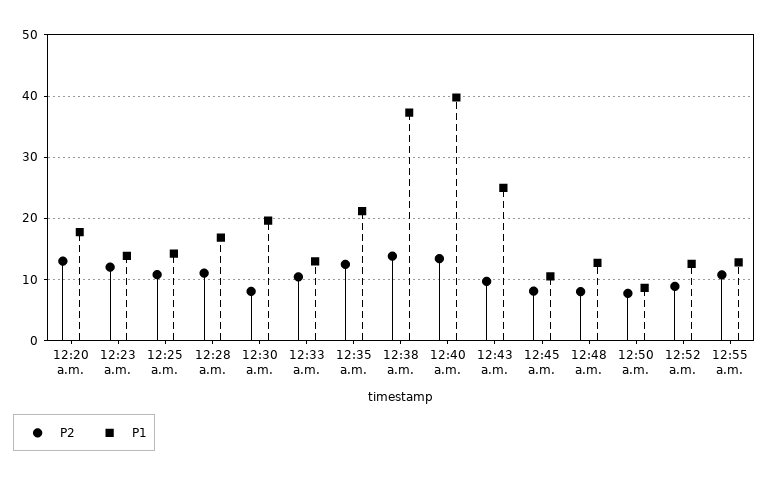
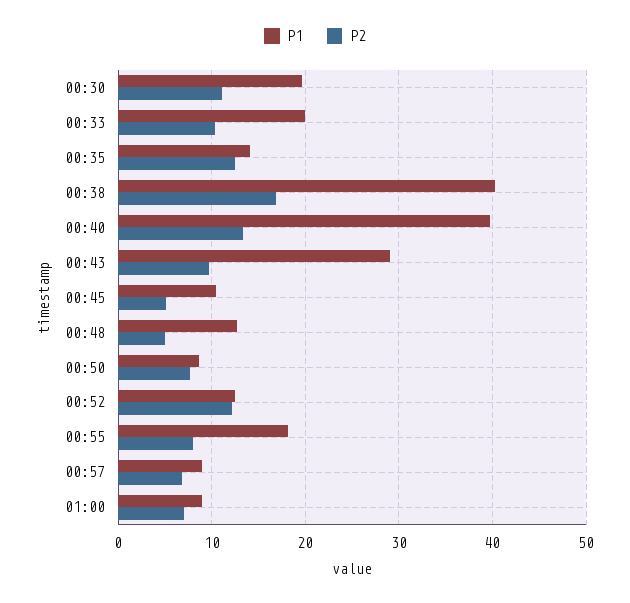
P2, 12:20 a.m.: 13 -> none
P1, 12:20 a.m.: 18 -> none
P2, 12:23 a.m.: 12 -> none
P1, 12:23 a.m.: 14 -> none
P2, 12:25 a.m.: 11 -> none
P1, 12:25 a.m.: 14 -> none
P2, 12:28 a.m.: 11 -> none
P1, 12:28 a.m.: 17 -> none
P2, 12:30 a.m.: 8 -> 11
P1, 12:33 a.m.: 13 -> 20
P1, 12:35 a.m.: 21 -> 14
P2, 12:38 a.m.: 14 -> 17
P1, 12:38 a.m.: 37 -> 40
P1, 12:43 a.m.: 25 -> 29
P2, 12:45 a.m.: 8 -> 5
P2, 12:48 a.m.: 8 -> 5
P2, 12:52 a.m.: 9 -> 12
P2, 12:55 a.m.: 11 -> 8
P1, 12:55 a.m.: 13 -> 18
P1, 00:57: none -> 9
P2, 00:57: none -> 7
P1, 01:00: none -> 9
P2, 01:00: none -> 7

